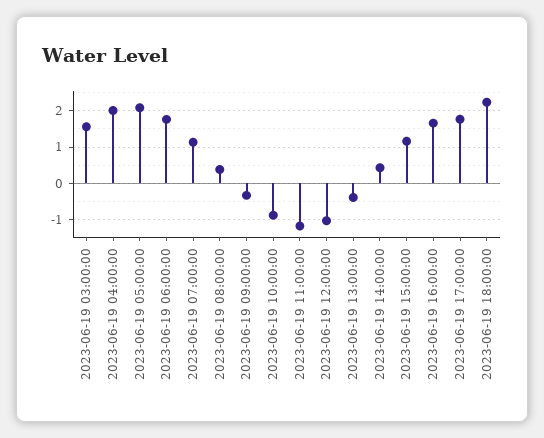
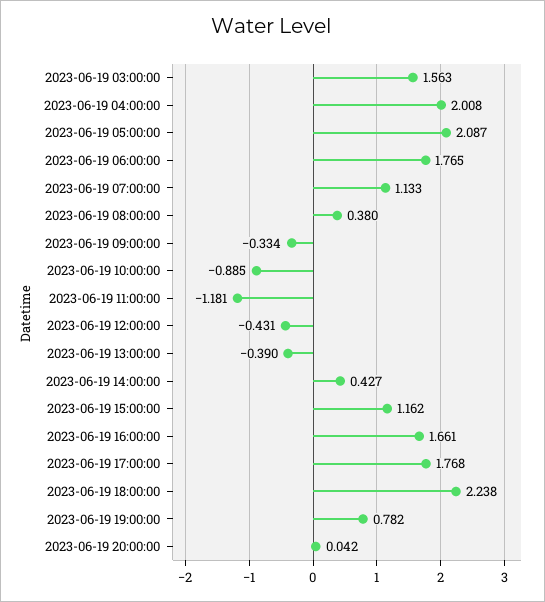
2023-06-19 12:00:00: -1 -> -0.431
2023-06-19 19:00:00: none -> 0.782
2023-06-19 20:00:00: none -> 0.042

